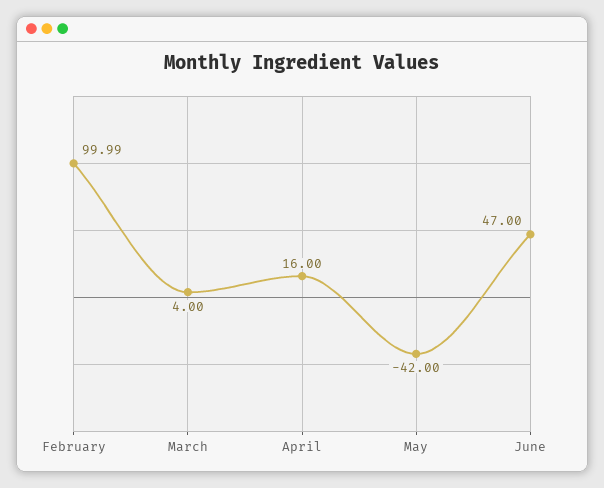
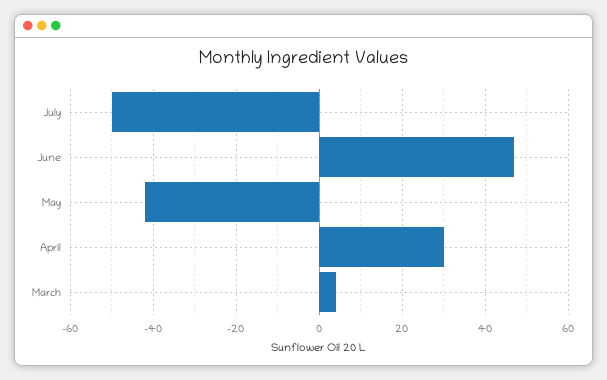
February: 99.99 -> none
April: 16 -> 30
July: none -> -50

